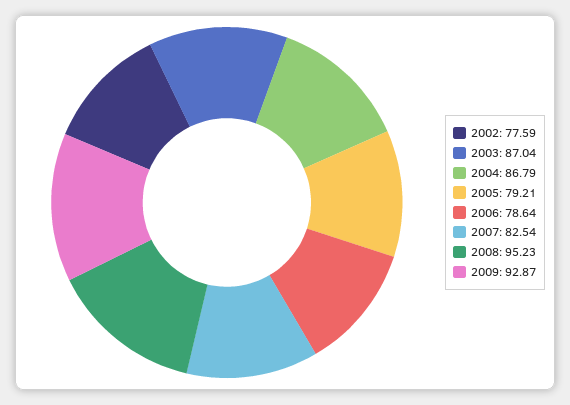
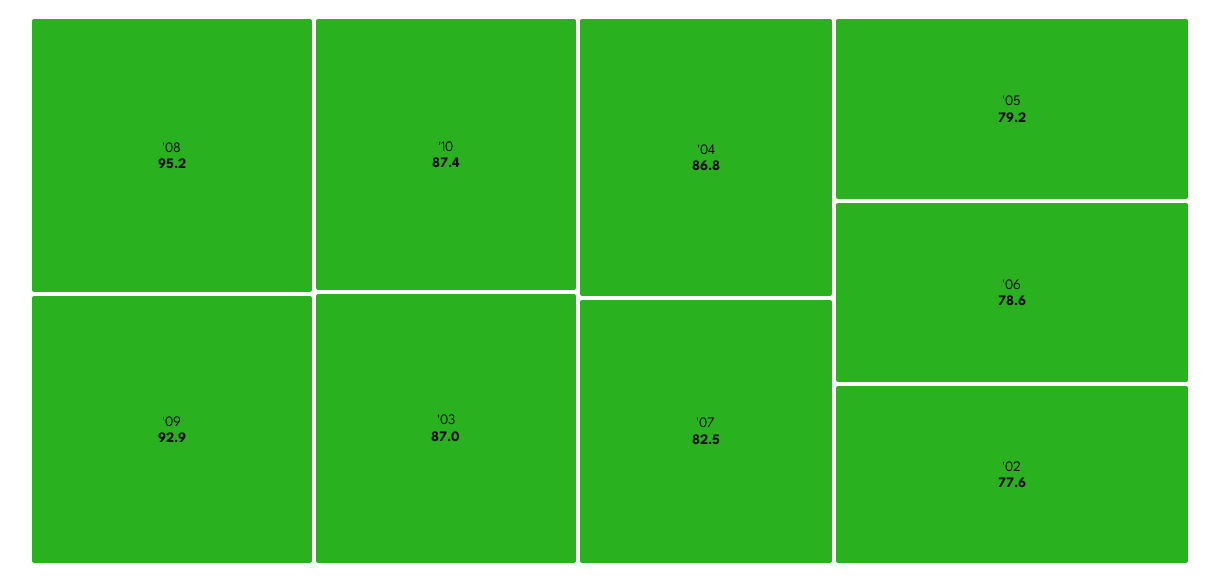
'10: none -> 87.4

